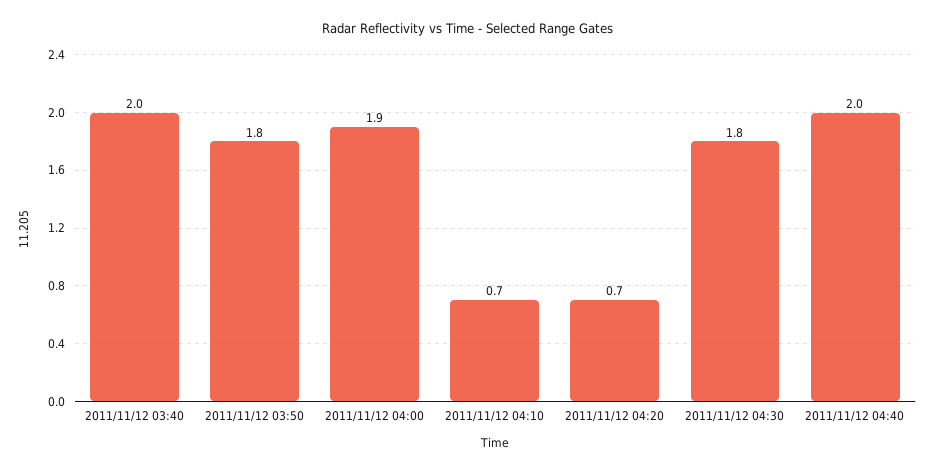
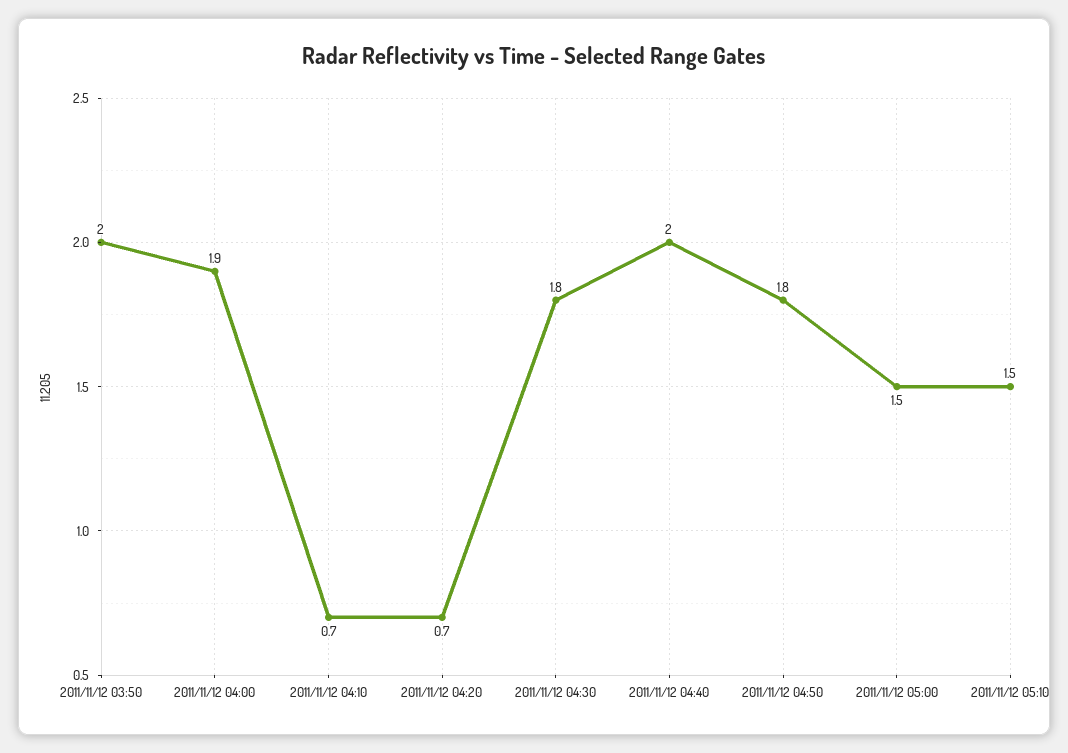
2011/11/12 03:40: 2 -> none
2011/11/12 03:50: 1.8 -> 2
2011/11/12 04:50: none -> 1.8
2011/11/12 05:00: none -> 1.5
2011/11/12 05:10: none -> 1.5

